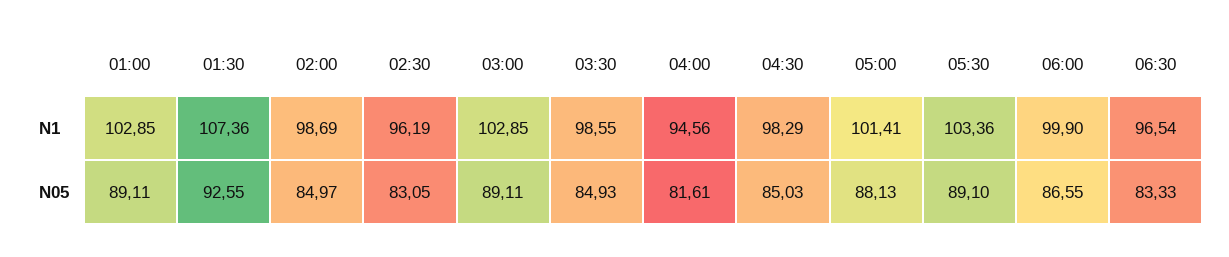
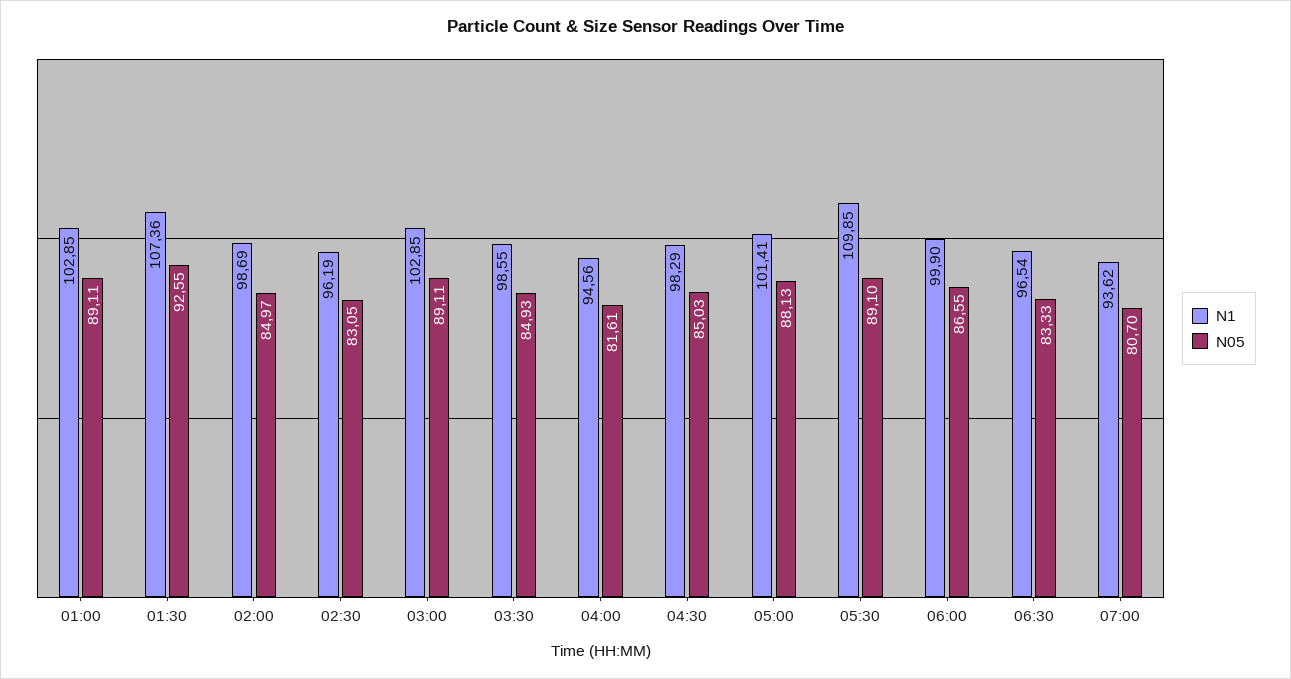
N1, 05:30: 103.36 -> 109.85
N1, 07:00: none -> 93.62
N05, 07:00: none -> 80.7

